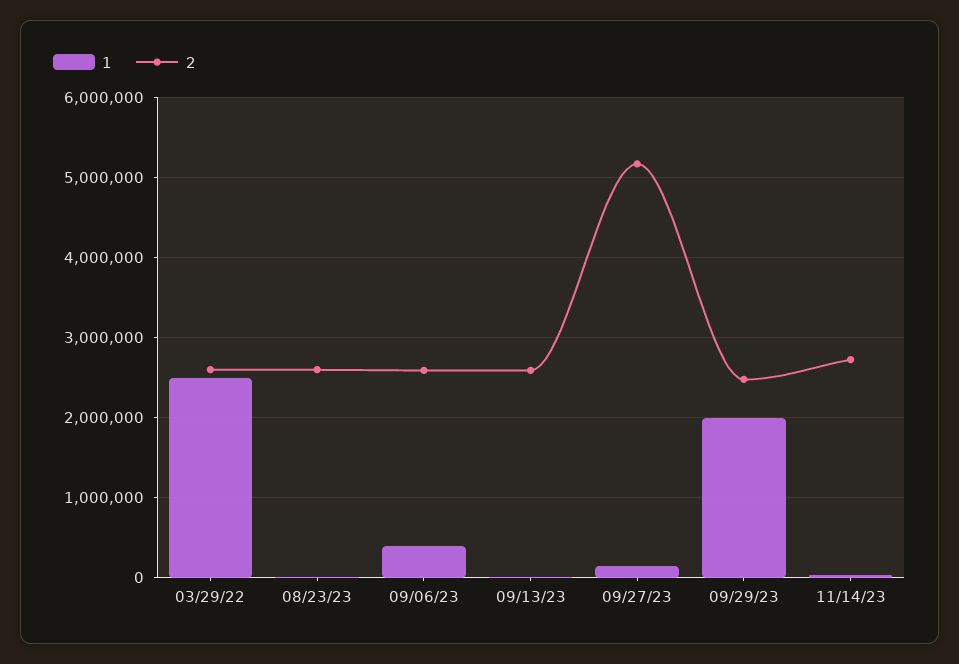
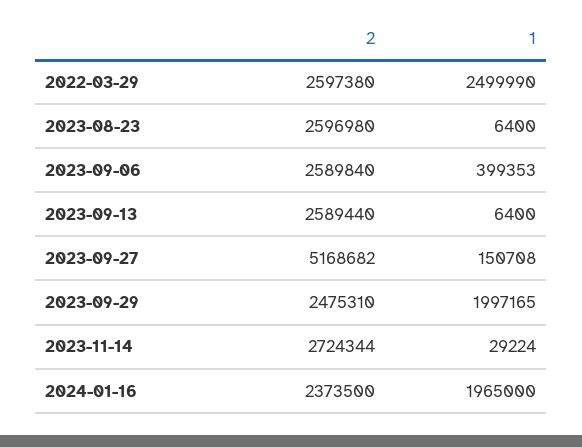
2, 2024-01-16: none -> 2373500
1, 2024-01-16: none -> 1965000

